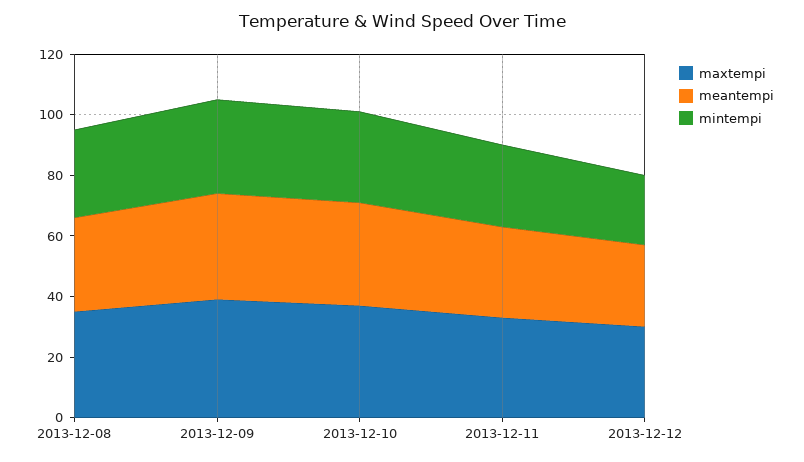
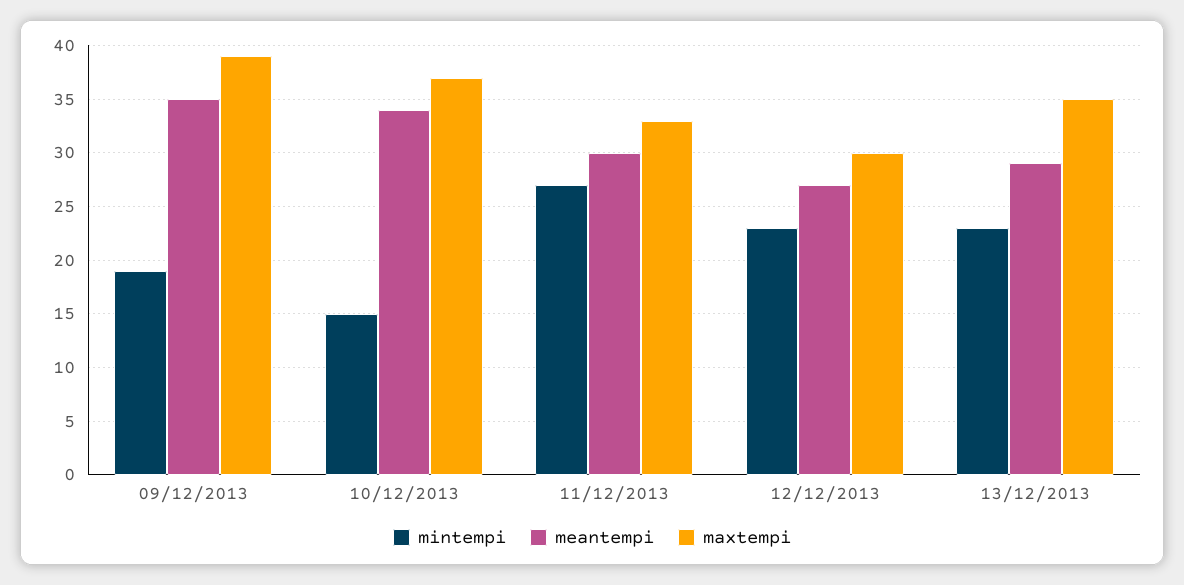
maxtempi, 2013-12-08: 35 -> none
meantempi, 2013-12-08: 30 -> none
mintempi, 2013-12-08: 30 -> none
mintempi, 2013-12-09: 30 -> 19
mintempi, 2013-12-10: 30 -> 15
mintempi, 13/12/2013: none -> 23
meantempi, 13/12/2013: none -> 29
maxtempi, 13/12/2013: none -> 35

